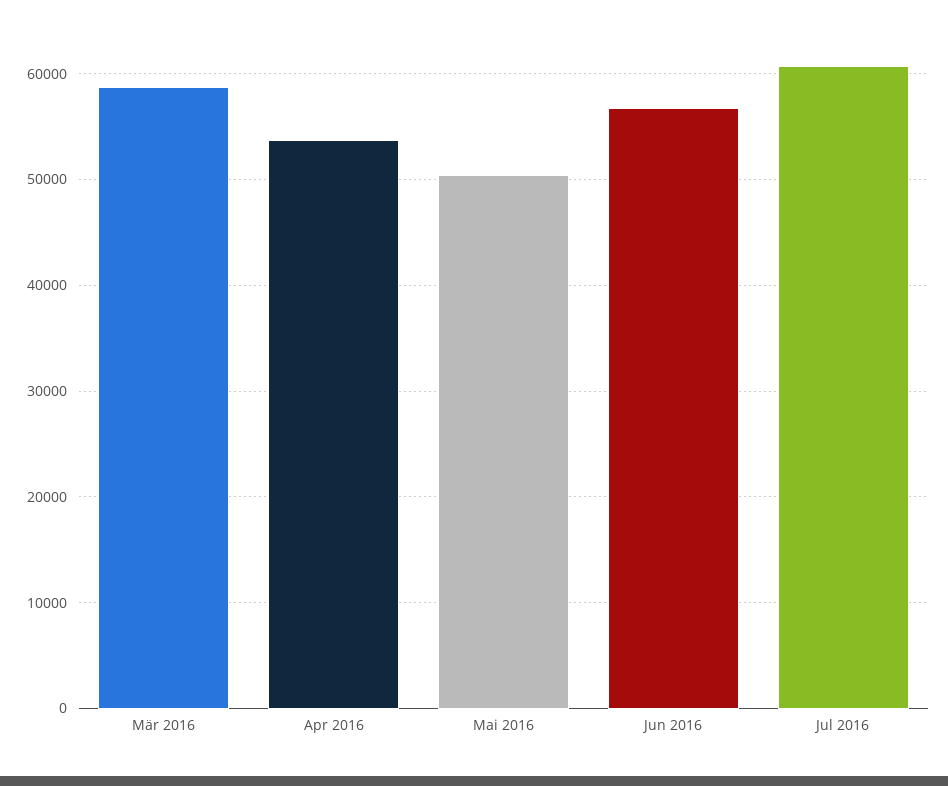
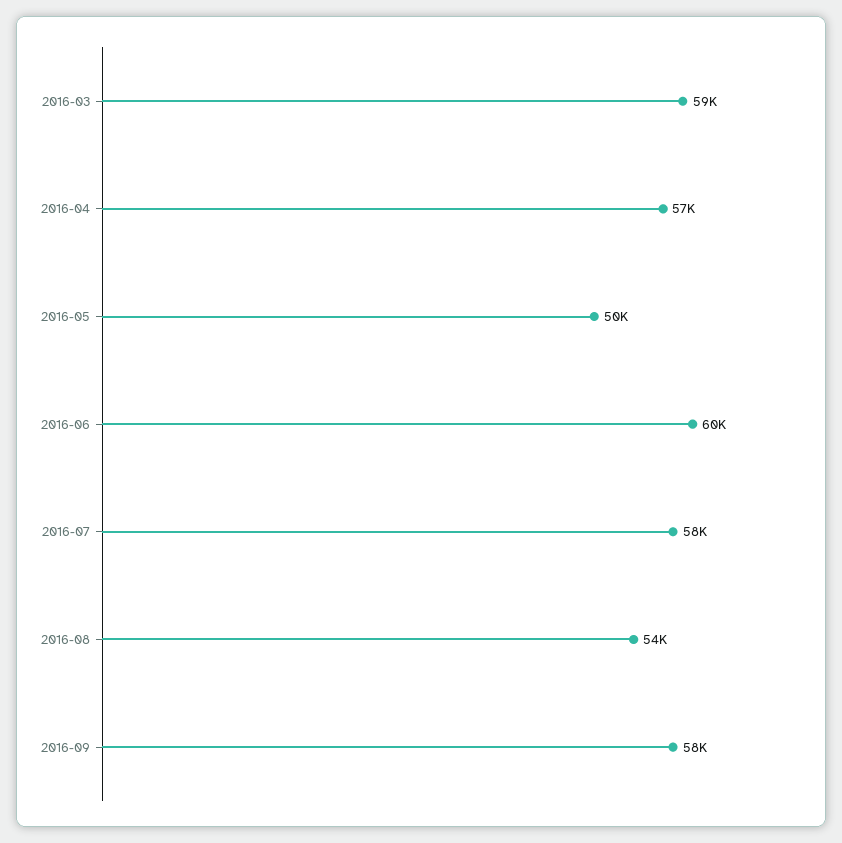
Apr 2016: 54000 -> 57000
Jun 2016: 57000 -> 60000
Jul 2016: 61000 -> 58000
2016-08: none -> 54000
2016-09: none -> 58000

